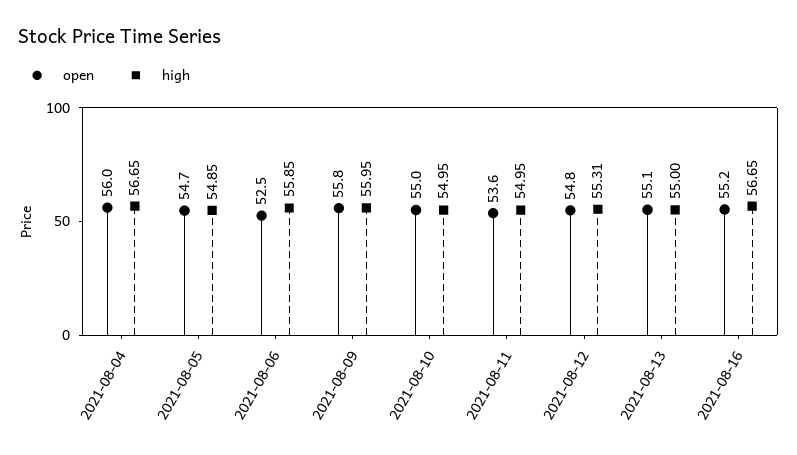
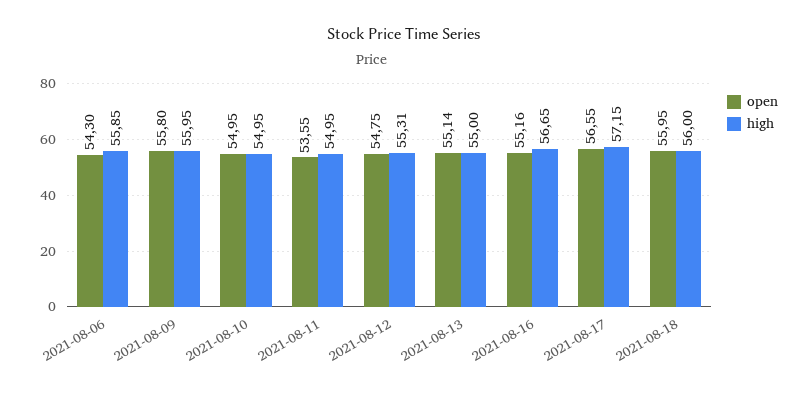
open, 2021-08-04: 56 -> none
high, 2021-08-04: 56.65 -> none
open, 2021-08-05: 54.7 -> none
high, 2021-08-05: 54.85 -> none
open, 2021-08-06: 52.5 -> 54.3
open, 2021-08-17: none -> 56.55
high, 2021-08-17: none -> 57.15
open, 2021-08-18: none -> 55.95
high, 2021-08-18: none -> 56

